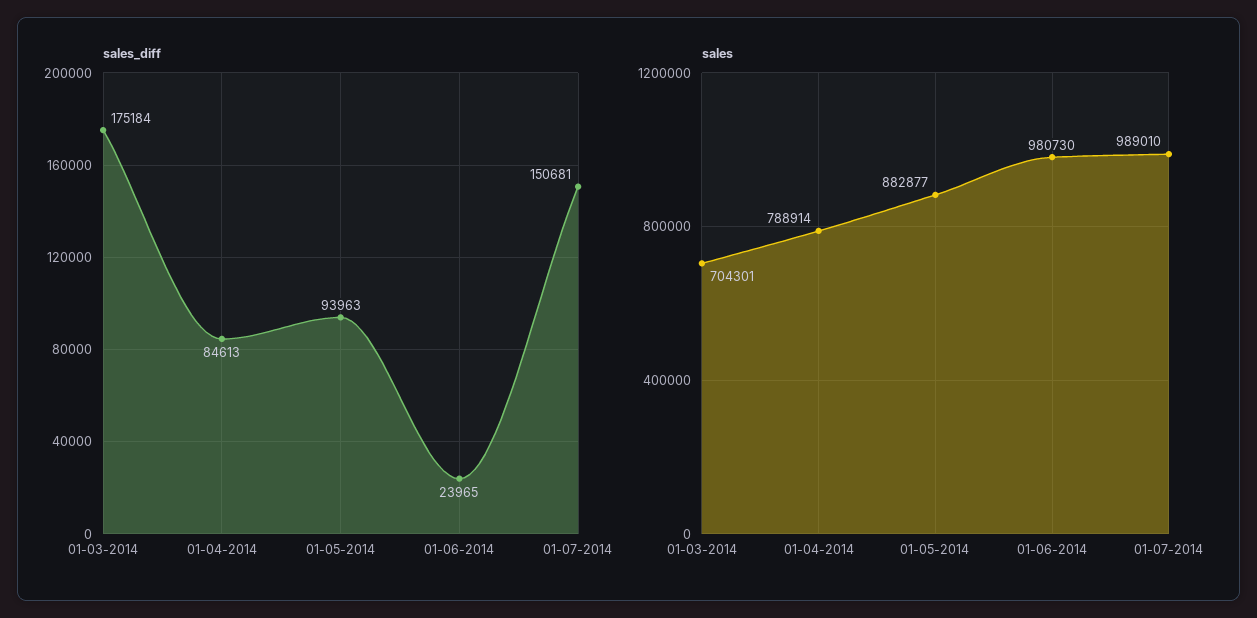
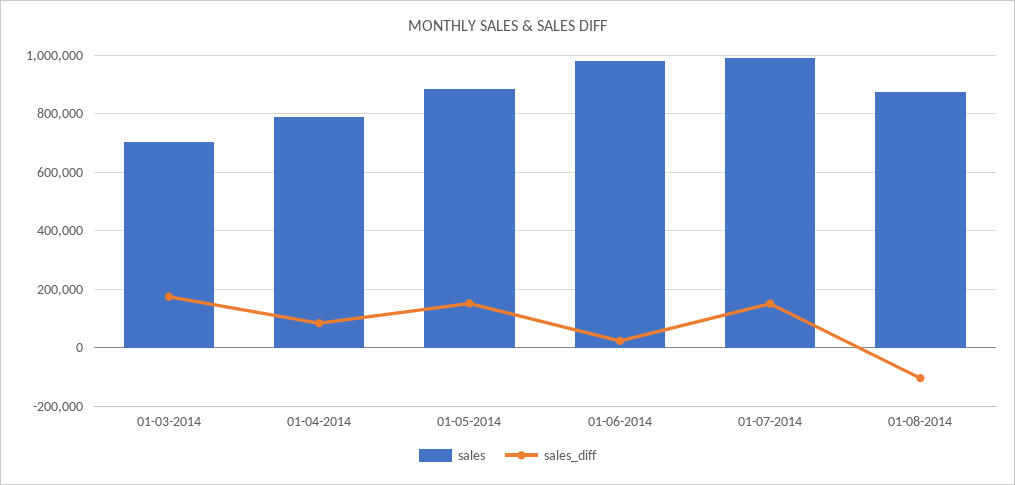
sales_diff, 01-05-2014: 93963 -> 150000
sales, 01-08-2014: none -> 875000
sales_diff, 01-08-2014: none -> -100000

